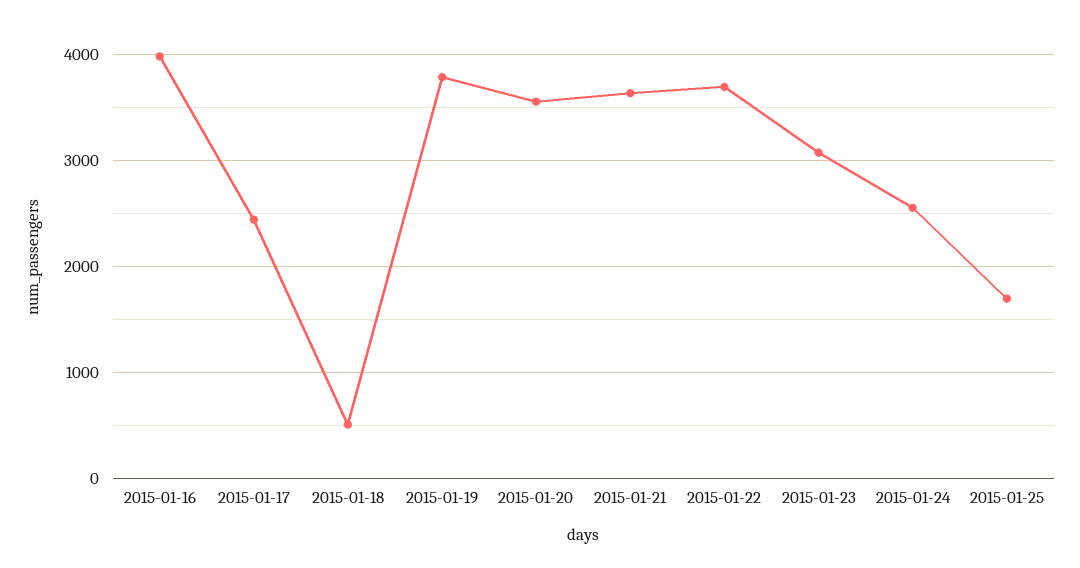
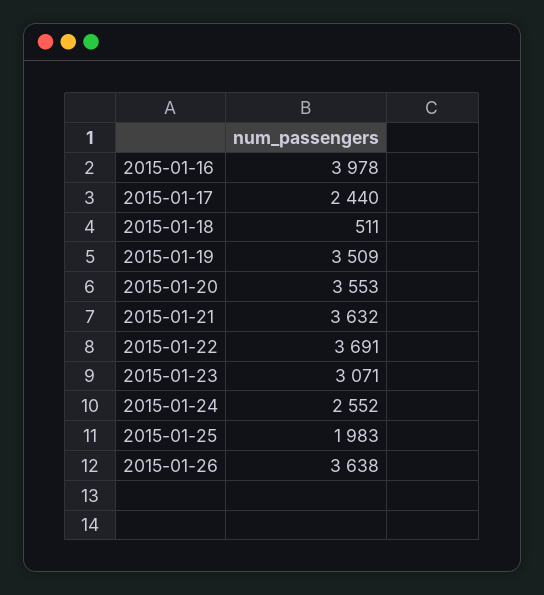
2015-01-19: 3800 -> 3509
2015-01-25: 1700 -> 1983
2015-01-26: none -> 3638

